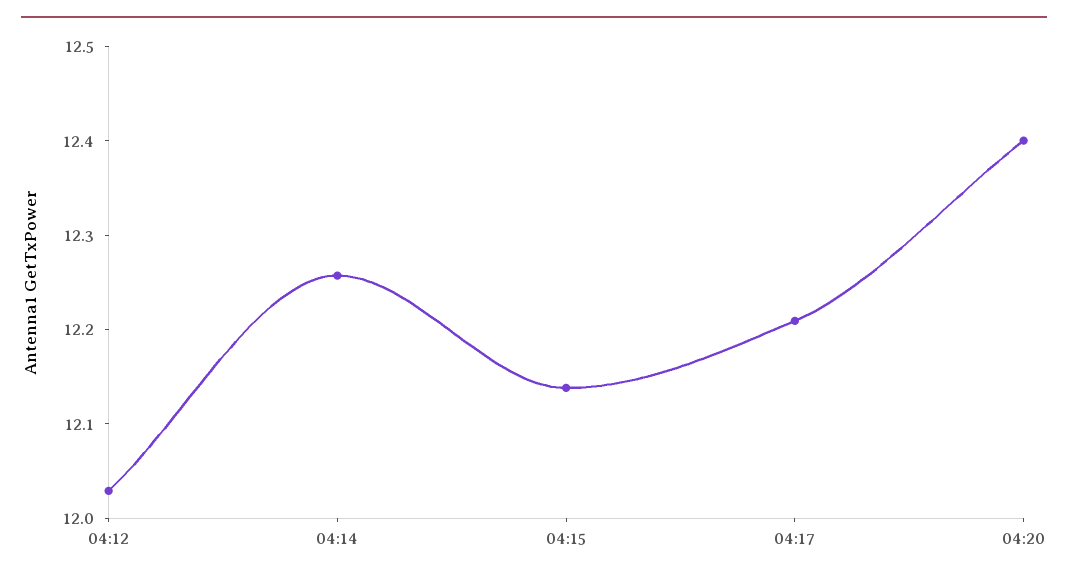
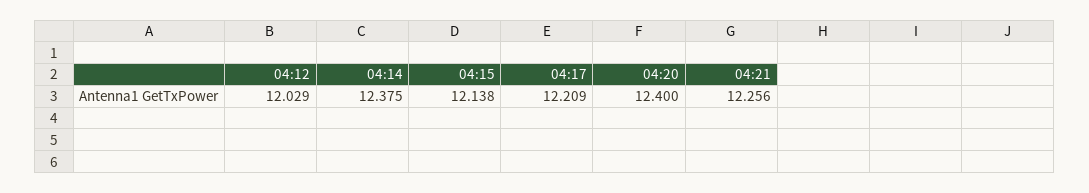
04:14: 12.26 -> 12.375
04:21: none -> 12.256

